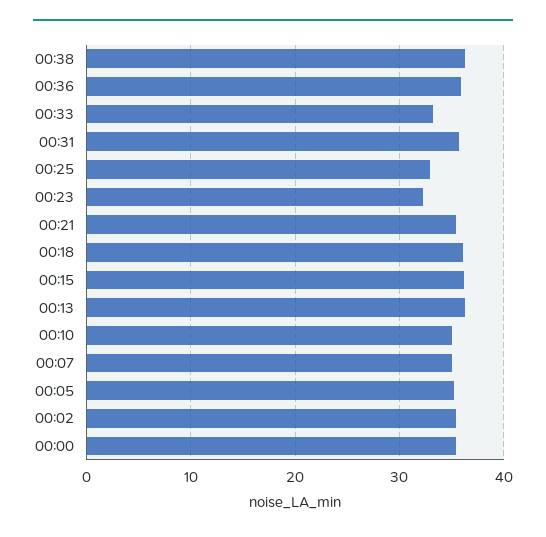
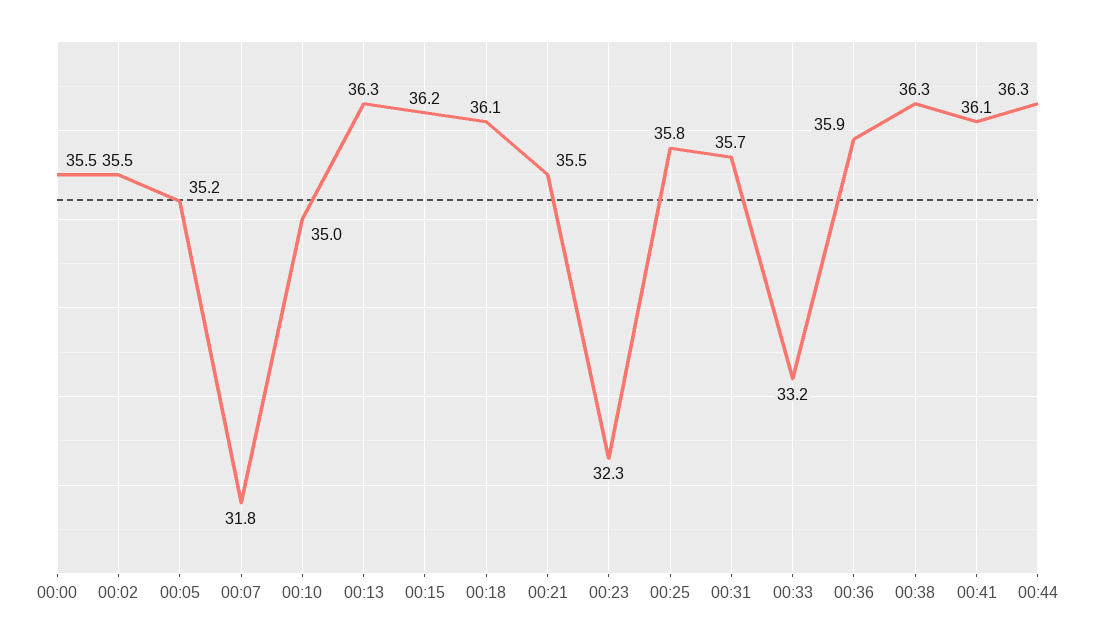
00:25: 33 -> 35.8
00:07: 35 -> 31.8
00:41: none -> 36.1
00:44: none -> 36.3

